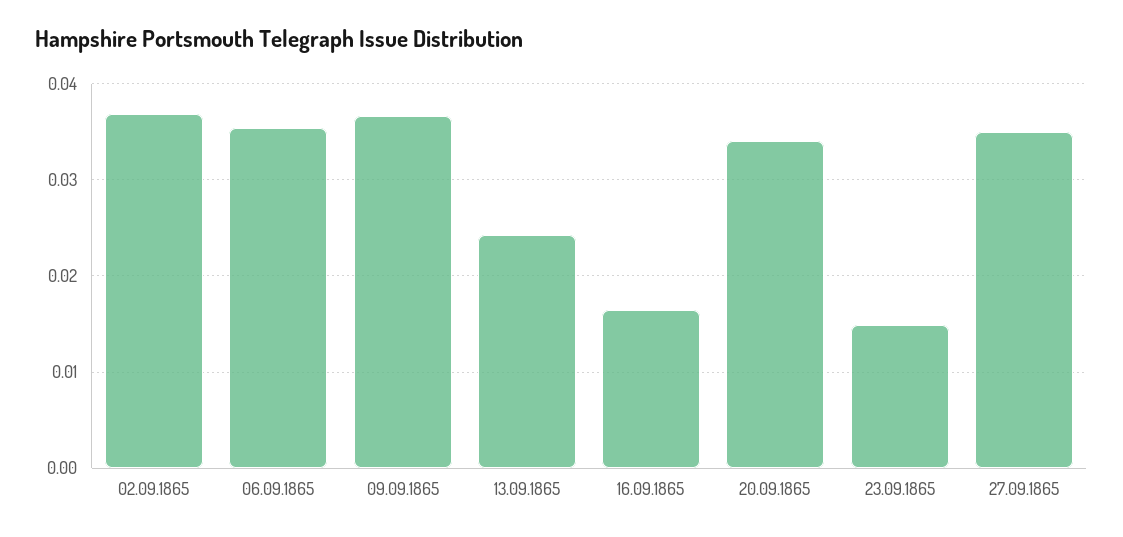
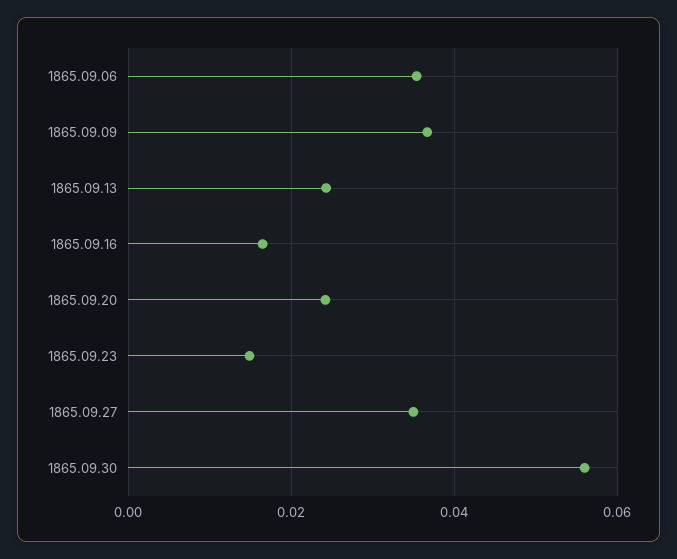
02.09.1865: 0.037 -> none
20.09.1865: 0.034 -> 0.024
1865.09.30: none -> 0.056

